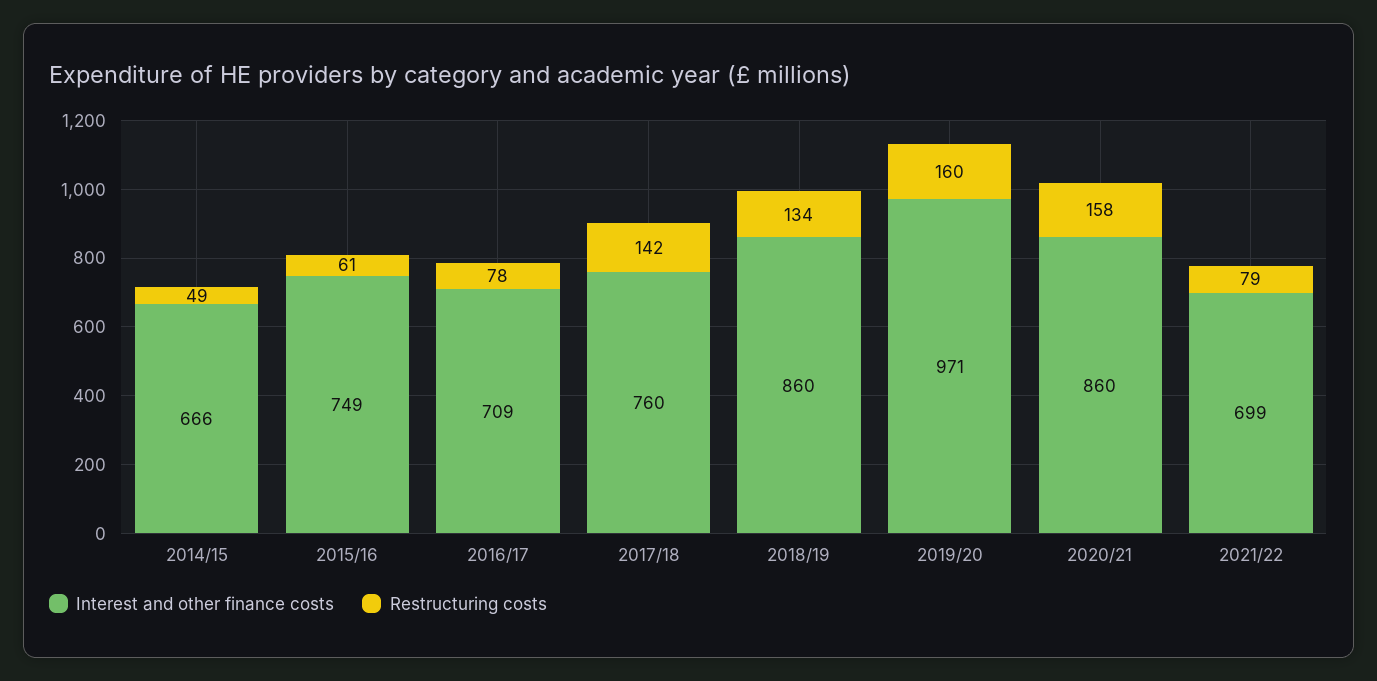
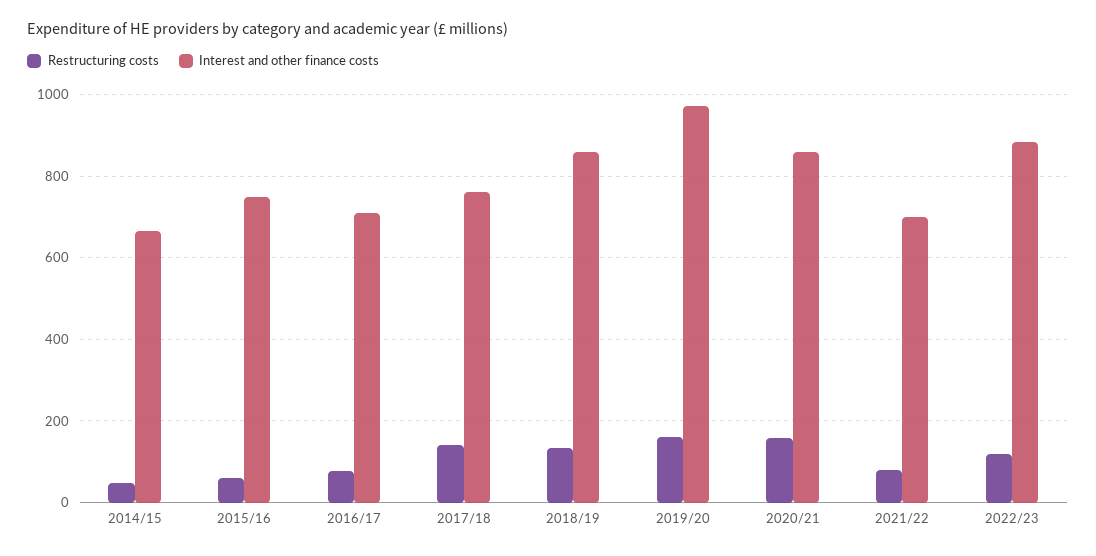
Restructuring costs, 2022/23: none -> 120
Interest and other finance costs, 2022/23: none -> 880

